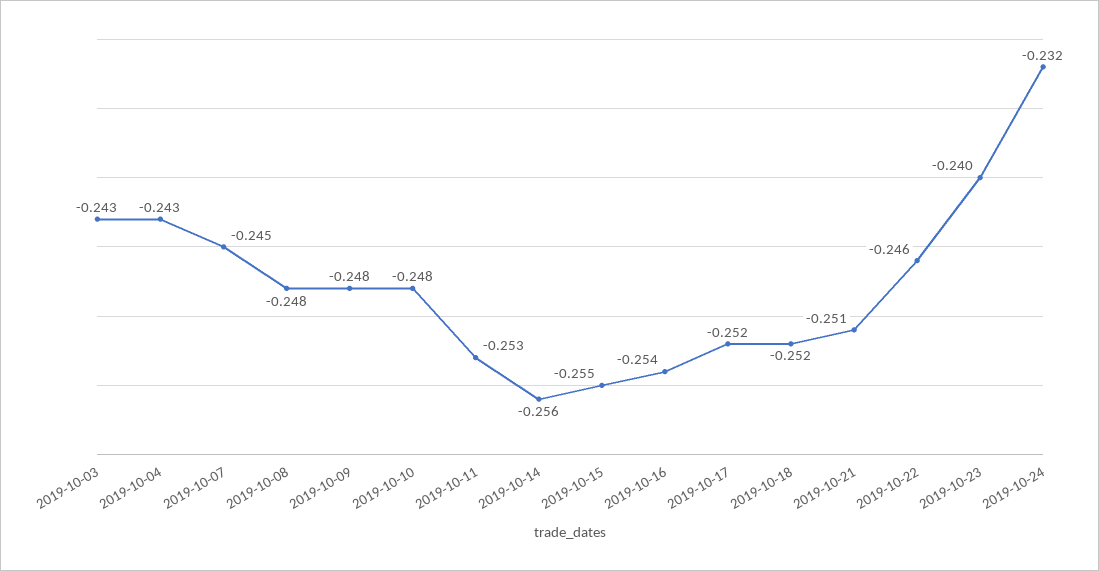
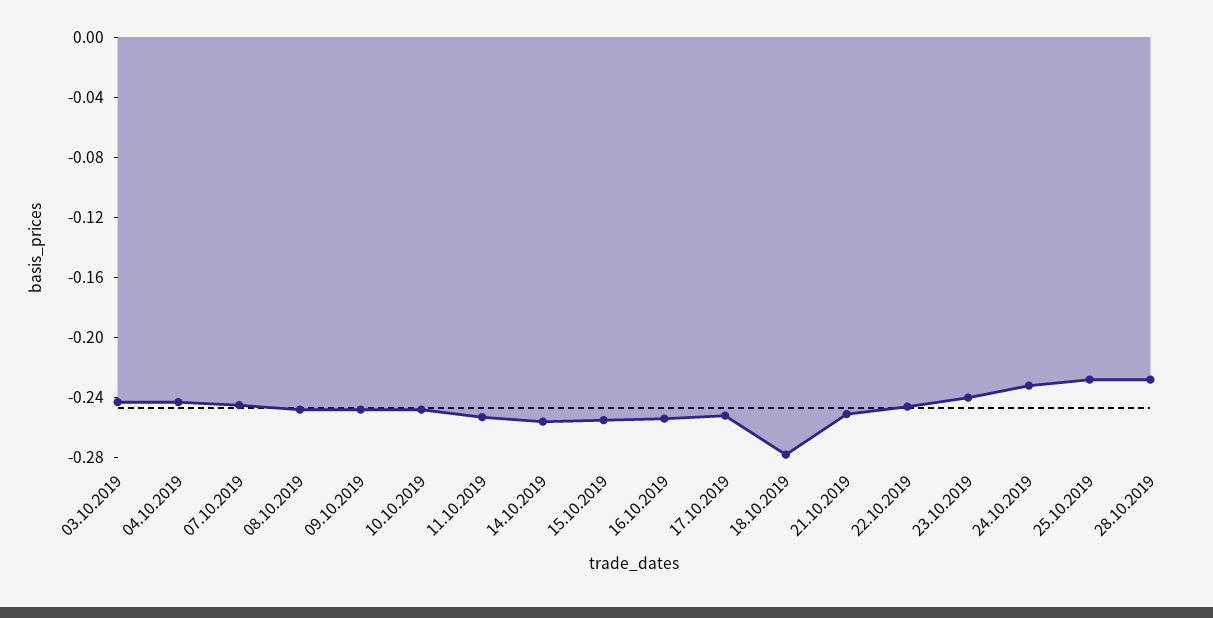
2019-10-18: -0.252 -> -0.28
25.10.2019: none -> -0.23
28.10.2019: none -> -0.23

